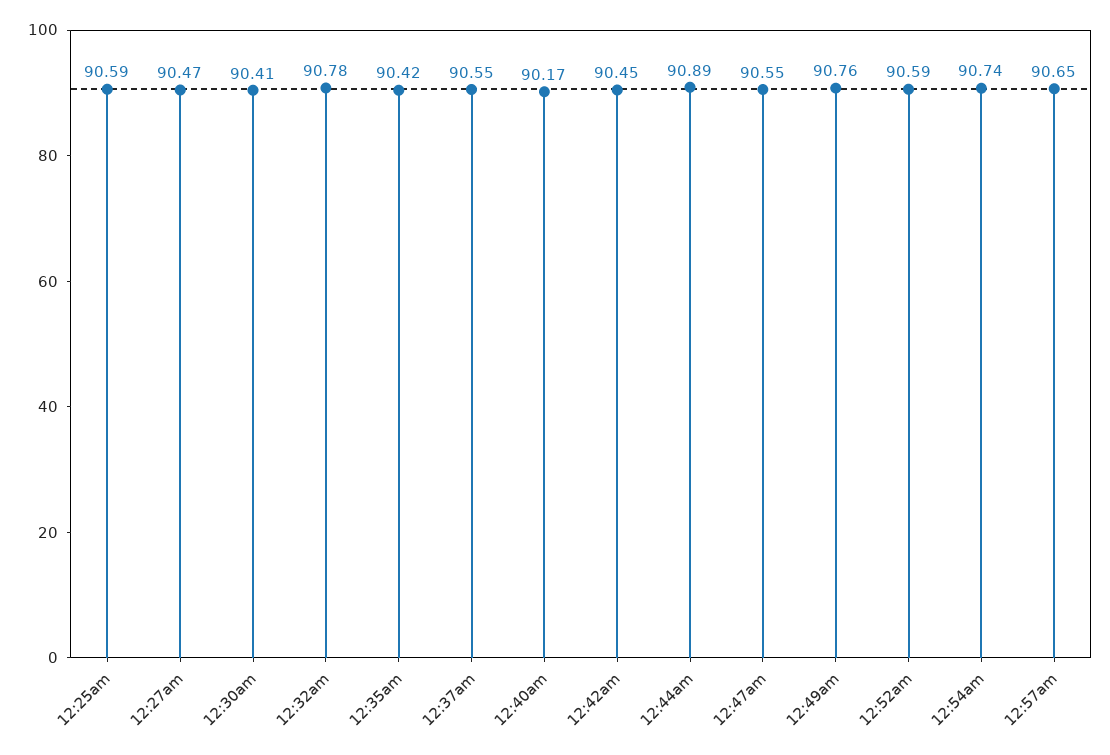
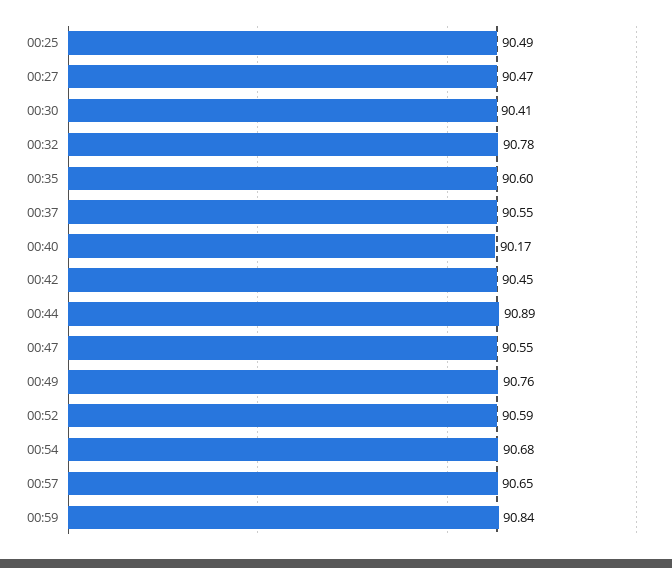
12:25am: 90.59 -> 90.49
12:35am: 90.42 -> 90.6
12:54am: 90.74 -> 90.68
00:59: none -> 90.84

